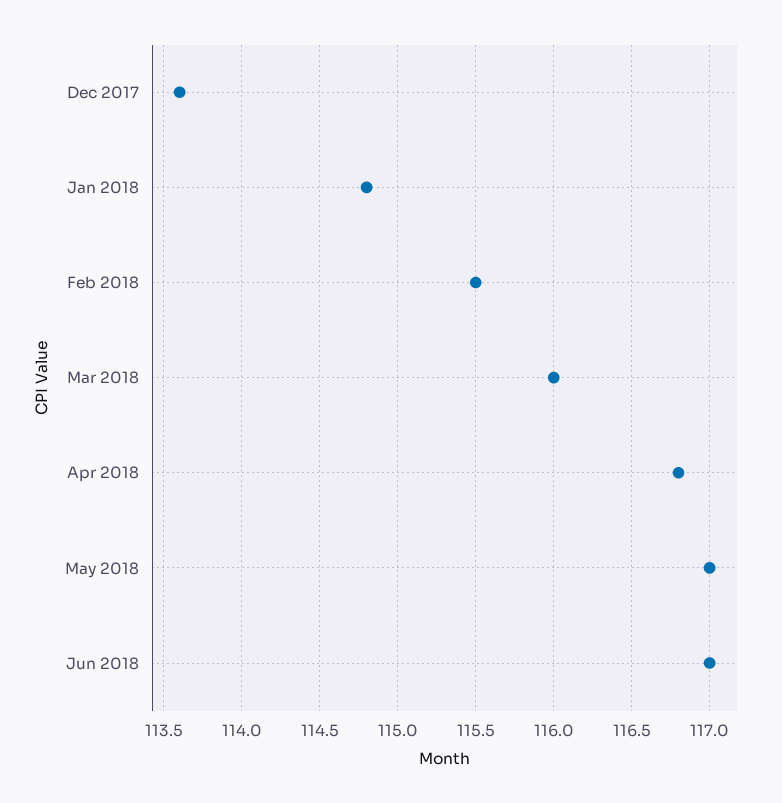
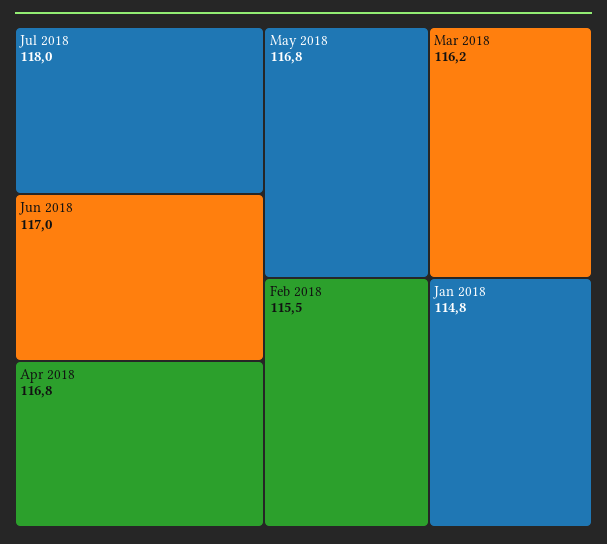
Dec 2017: 113.6 -> none
Mar 2018: 116 -> 116.2
May 2018: 117 -> 116.8
Jul 2018: none -> 118

